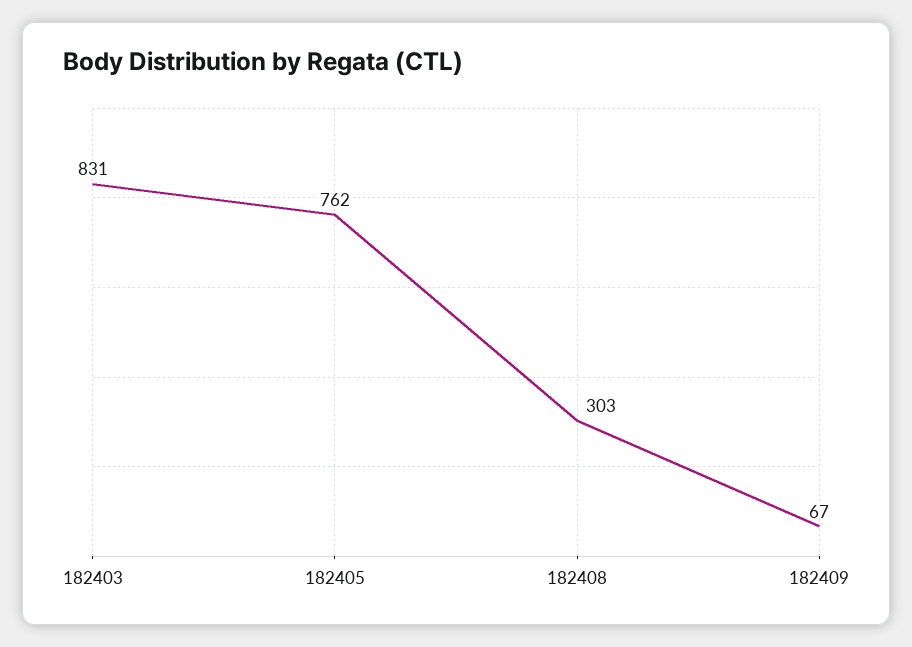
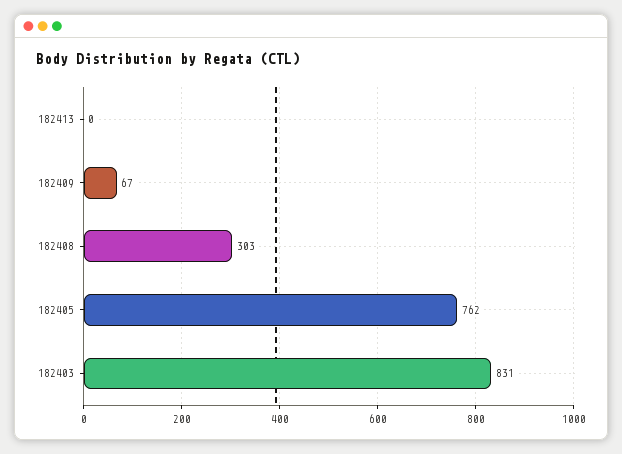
182413: none -> 0

